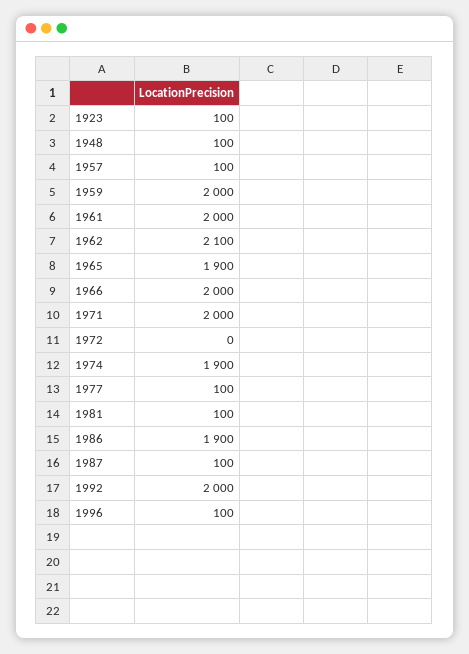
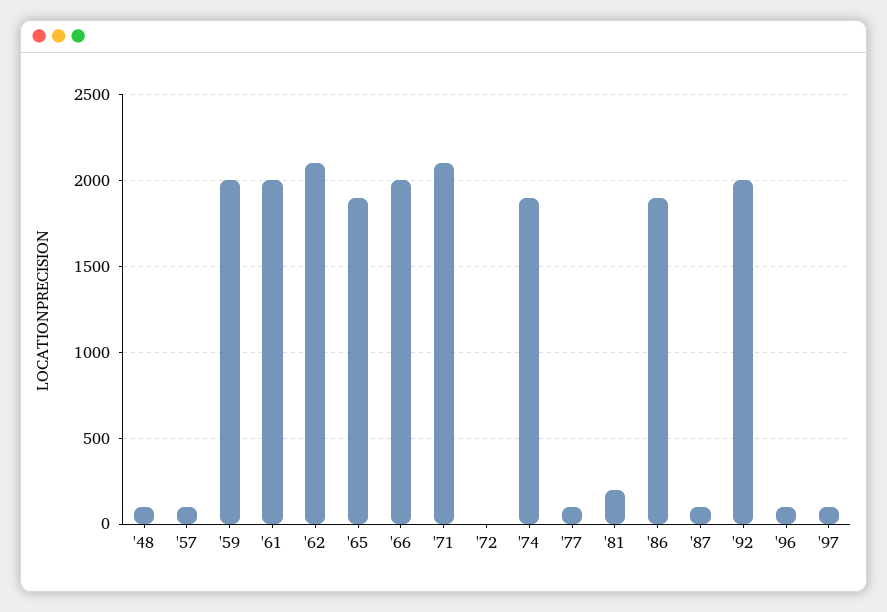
1923: 100 -> none
1971: 2000 -> 2100
1981: 100 -> 200
'97: none -> 100

